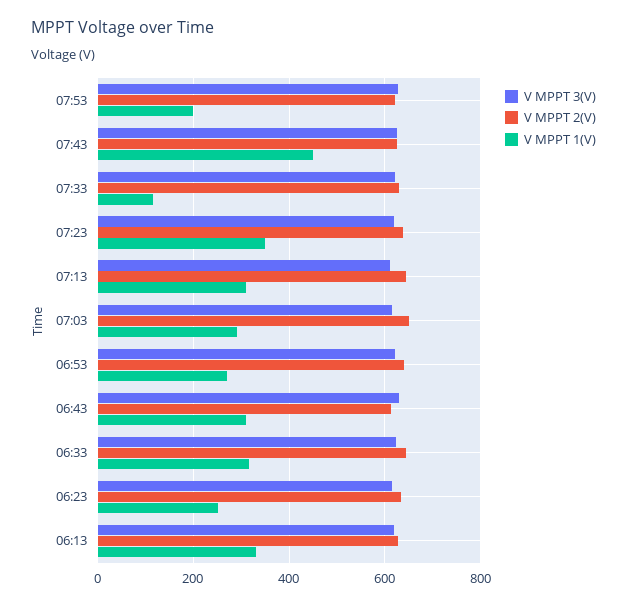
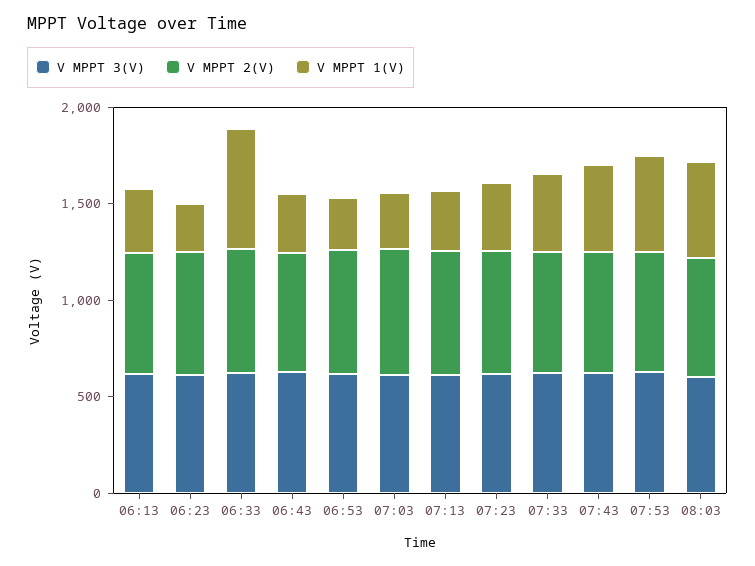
V MPPT 1(V), 07:53: 200 -> 500
V MPPT 1(V), 07:33: 120 -> 400
V MPPT 1(V), 06:33: 320 -> 600
V MPPT 3(V), 08:03: none -> 600
V MPPT 2(V), 08:03: none -> 600
V MPPT 1(V), 08:03: none -> 500

